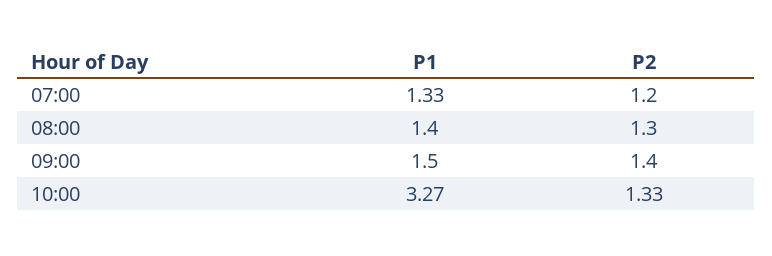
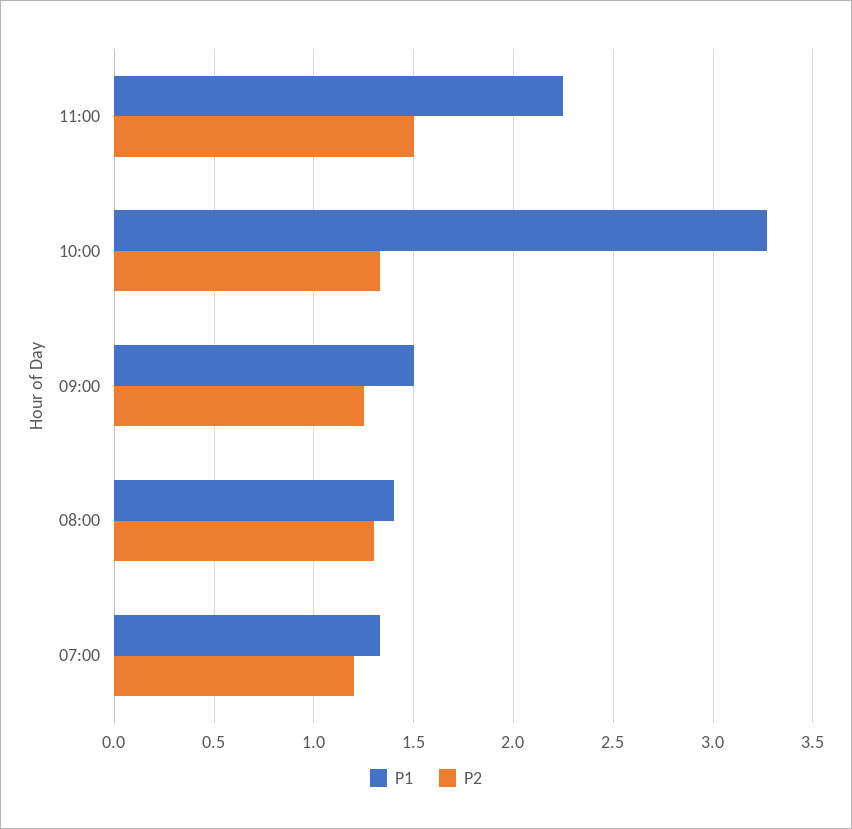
P2, 09:00: 1.4 -> 1.25
P1, 11:00: none -> 2.25
P2, 11:00: none -> 1.5

